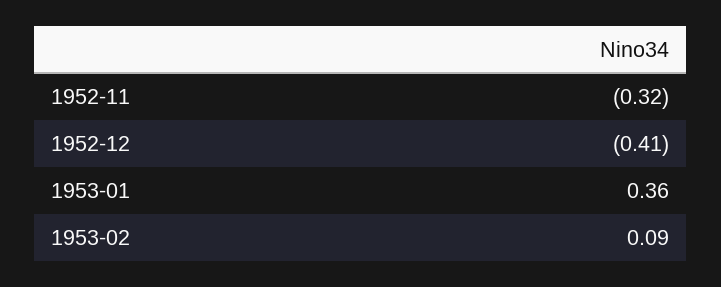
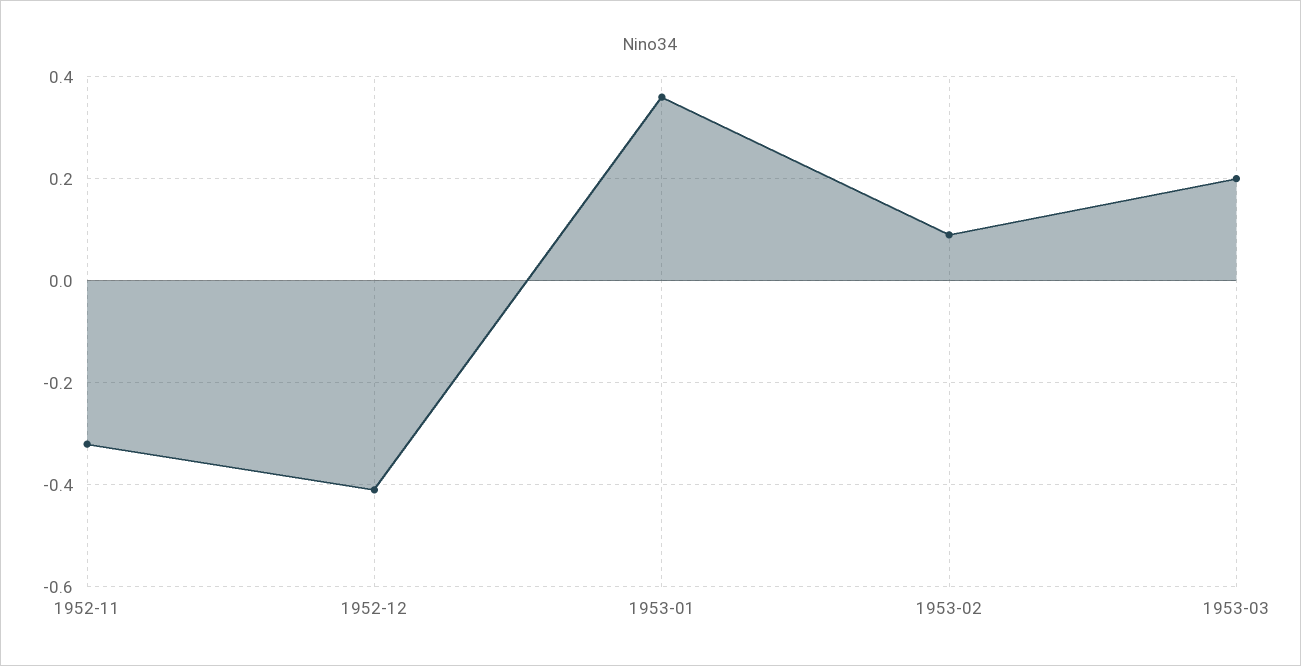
1953-03: none -> 0.2

